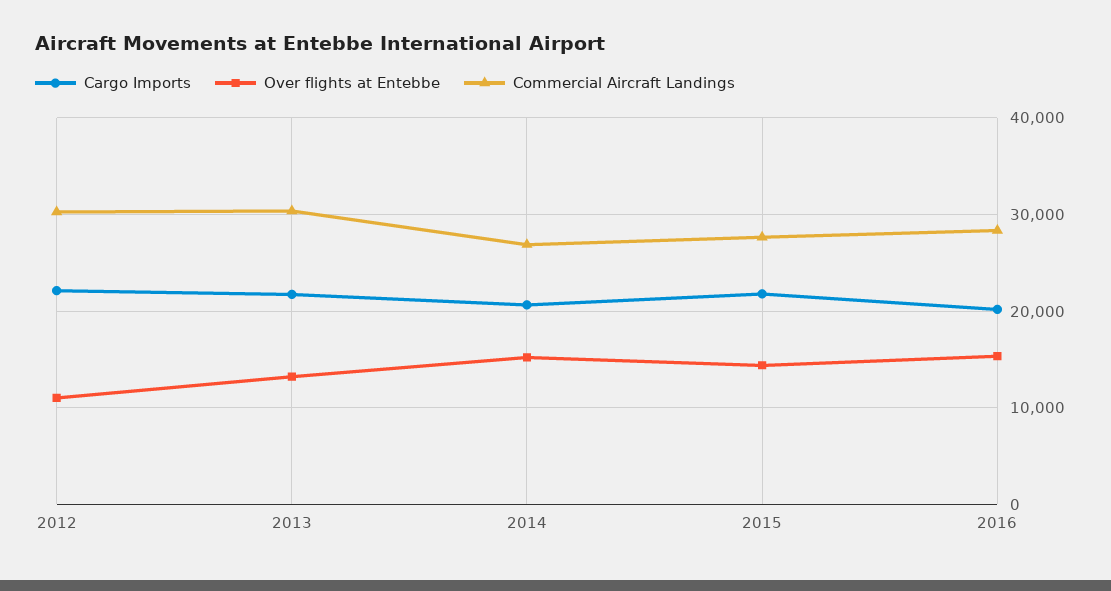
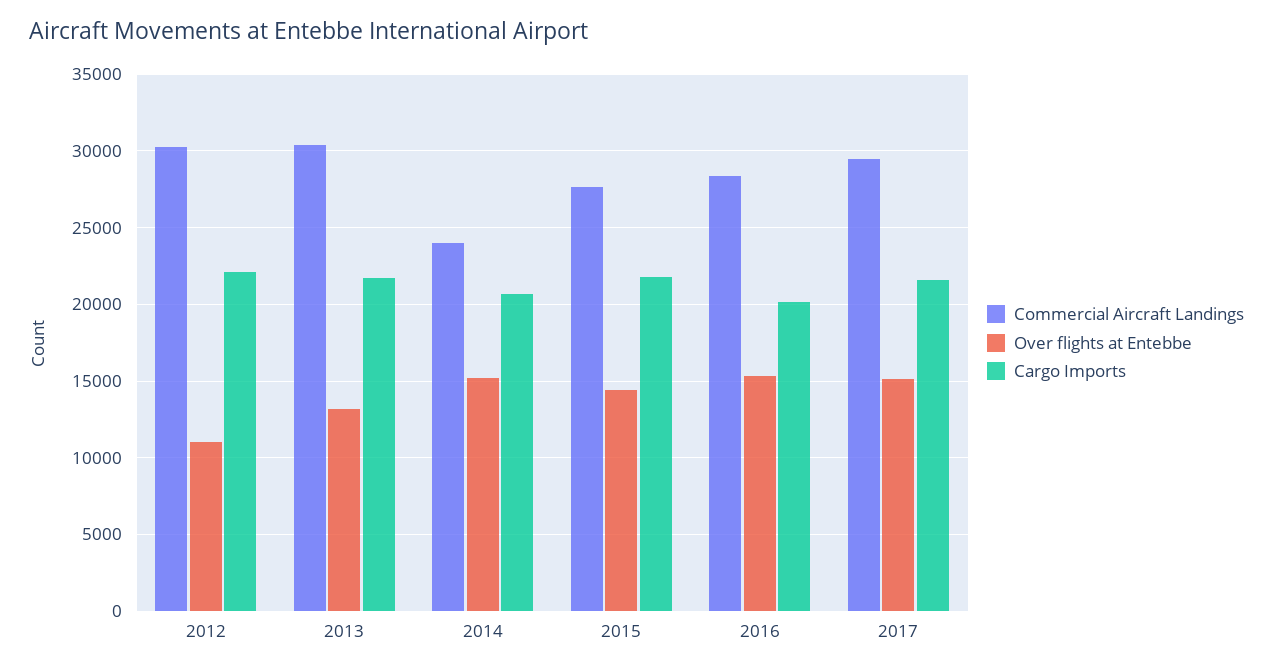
Commercial Aircraft Landings, 2014: 27000 -> 24000
Commercial Aircraft Landings, 2017: none -> 29500
Over flights at Entebbe, 2017: none -> 15000
Cargo Imports, 2017: none -> 21500

